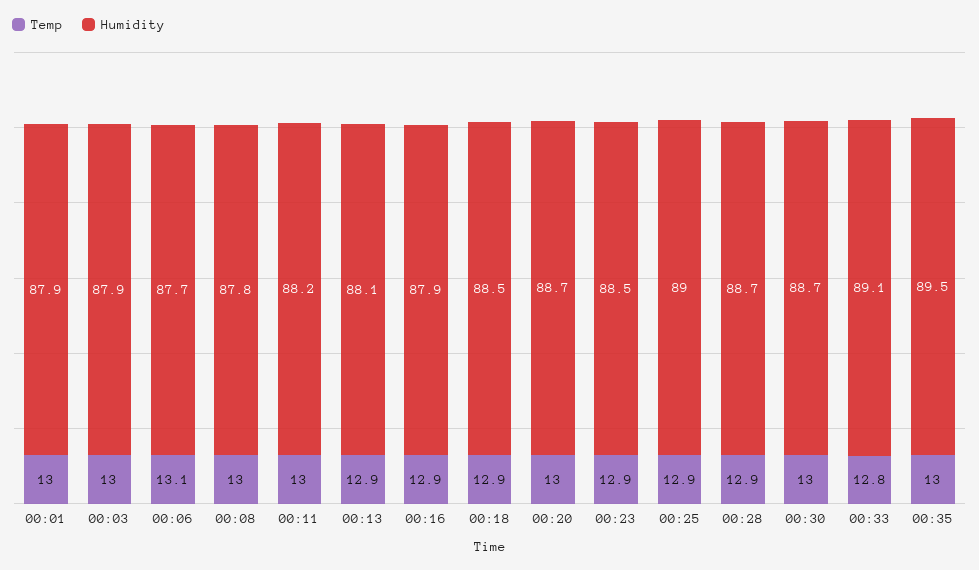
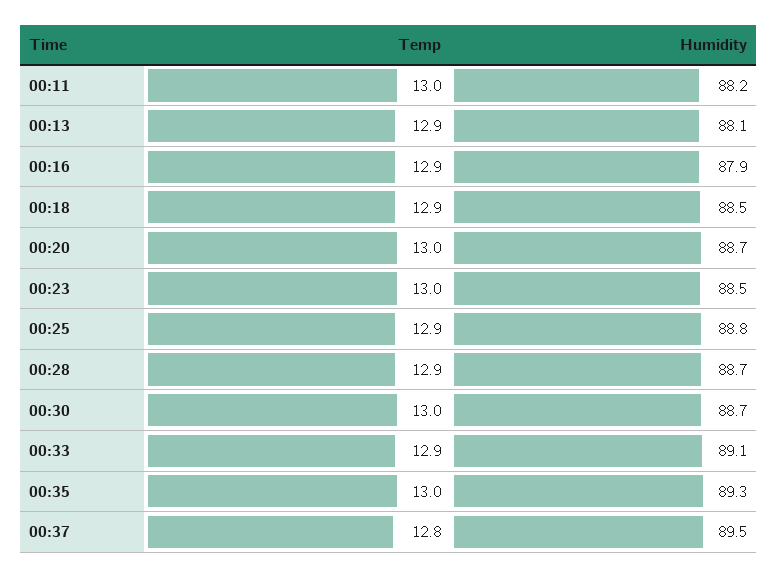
Temp, 00:01: 13 -> none
Humidity, 00:01: 87.9 -> none
Temp, 00:03: 13 -> none
Humidity, 00:03: 87.9 -> none
Temp, 00:06: 13.1 -> none
Humidity, 00:06: 87.7 -> none
Temp, 00:08: 13 -> none
Humidity, 00:08: 87.8 -> none
Temp, 00:23: 12.9 -> 13
Humidity, 00:25: 89 -> 88.8
Temp, 00:33: 12.8 -> 12.9
Humidity, 00:35: 89.5 -> 89.3
Temp, 00:37: none -> 12.8
Humidity, 00:37: none -> 89.5

